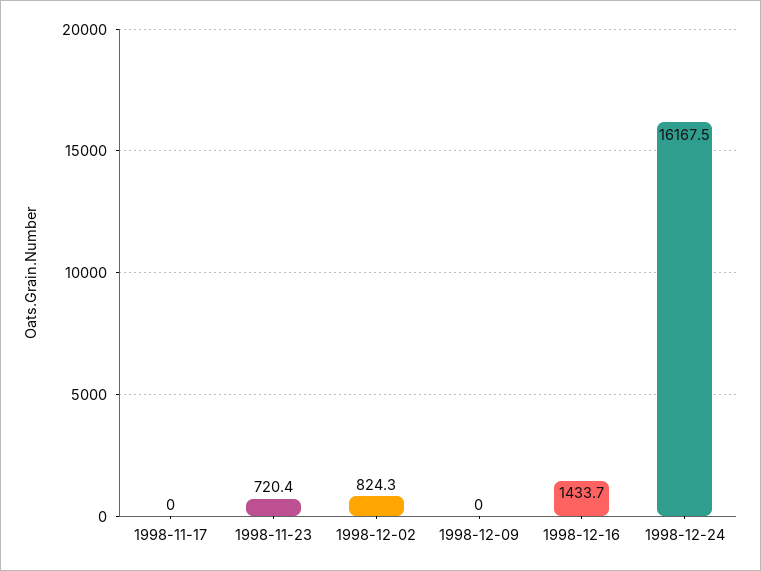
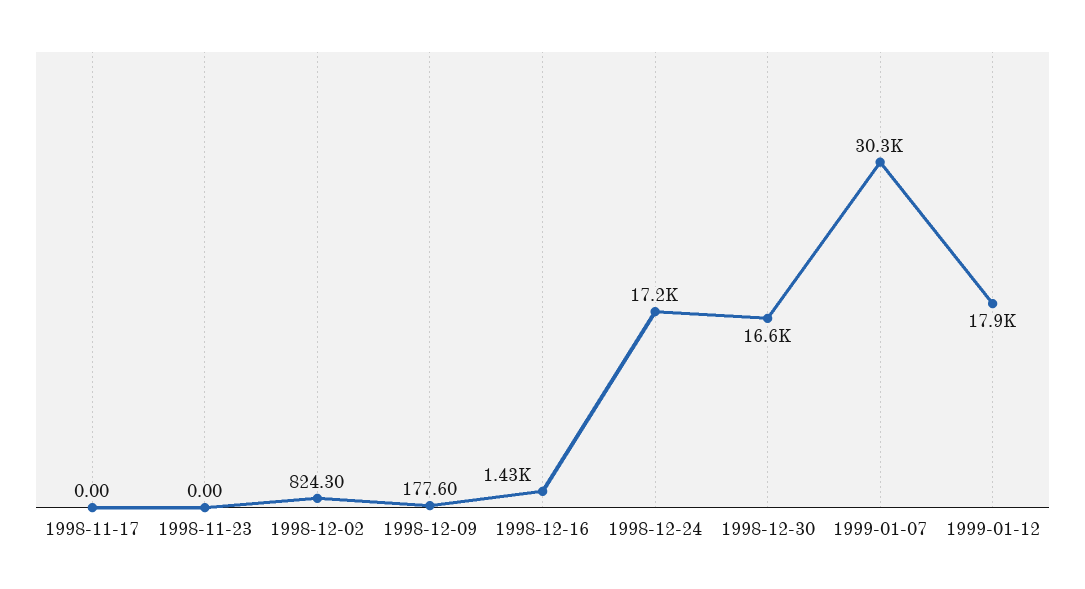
1998-11-23: 720.4 -> 0
1998-12-09: 0 -> 177.6
1998-12-24: 16167.5 -> 17200
1998-12-30: none -> 16600
1999-01-07: none -> 30300
1999-01-12: none -> 17900

